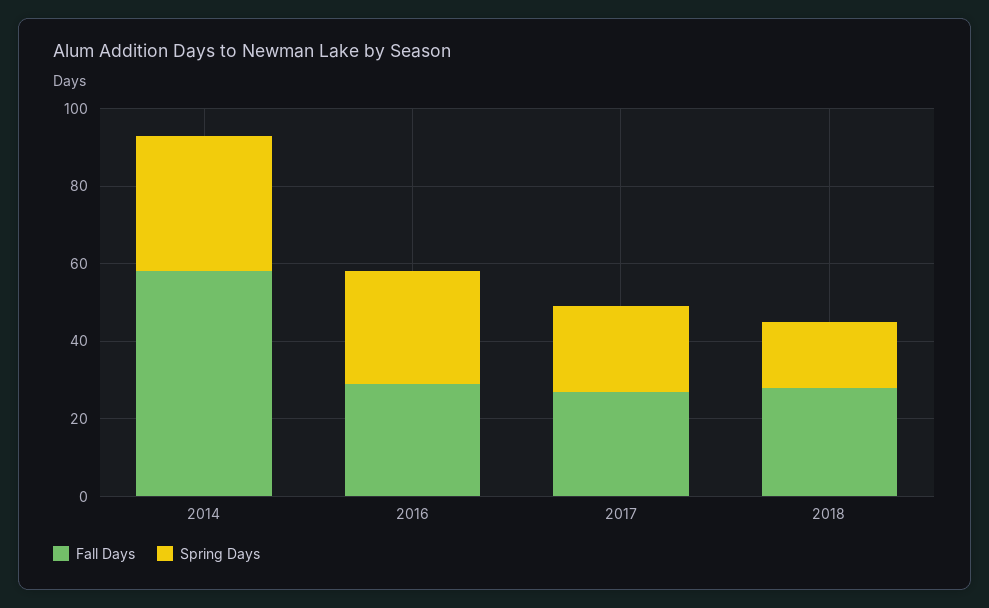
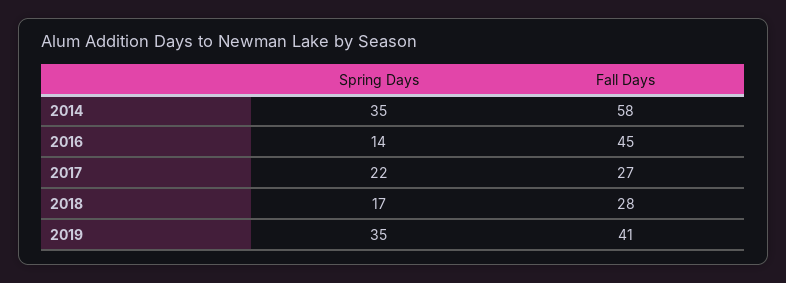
Fall Days, 2016: 30 -> 45
Spring Days, 2016: 30 -> 14
Spring Days, 2019: none -> 35
Fall Days, 2019: none -> 41

